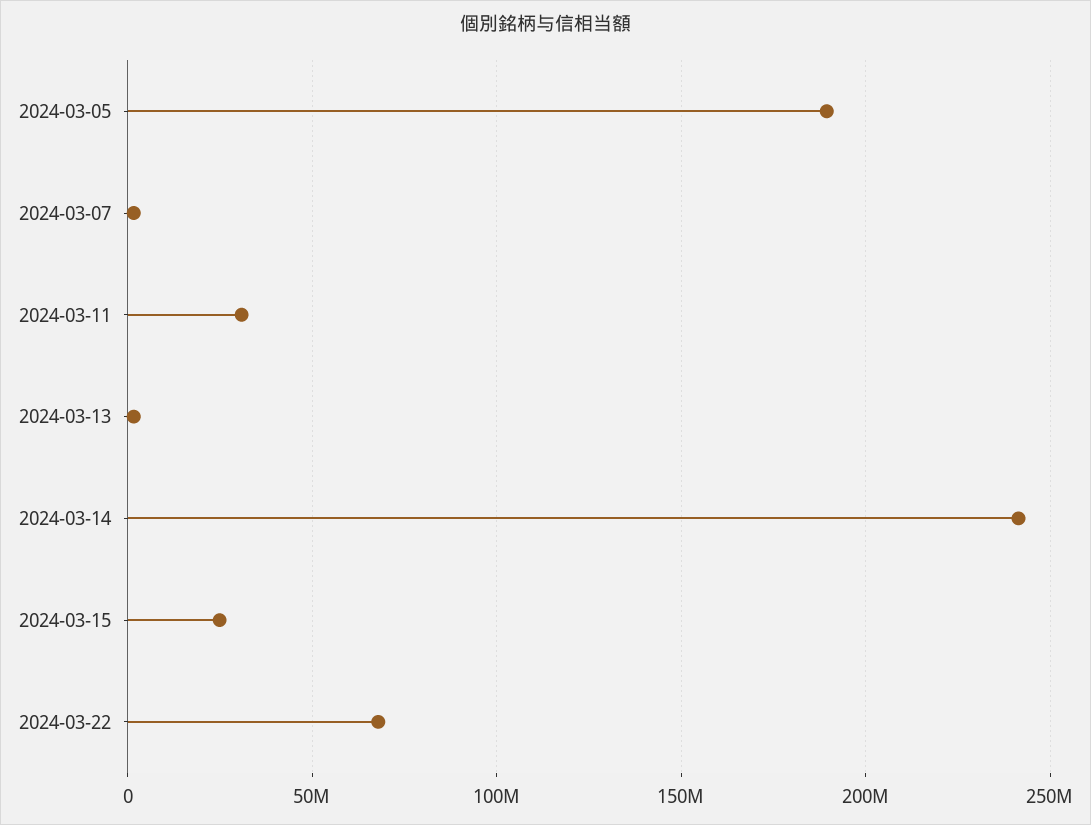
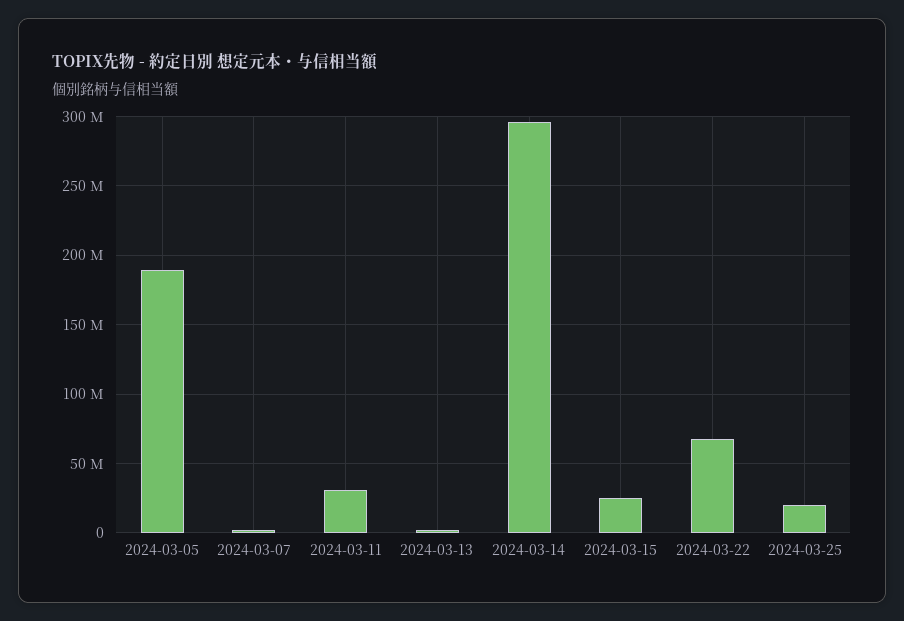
2024-03-14: 240000000 -> 295000000
2024-03-25: none -> 20000000

